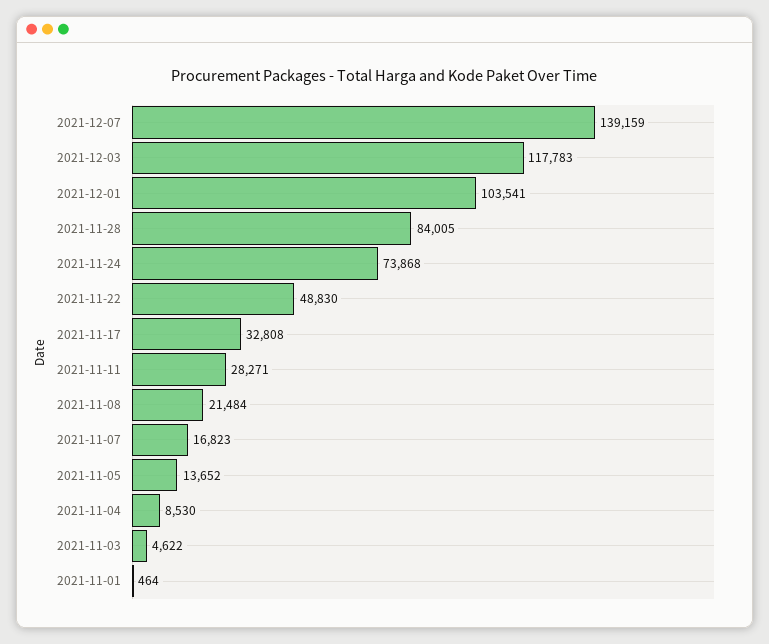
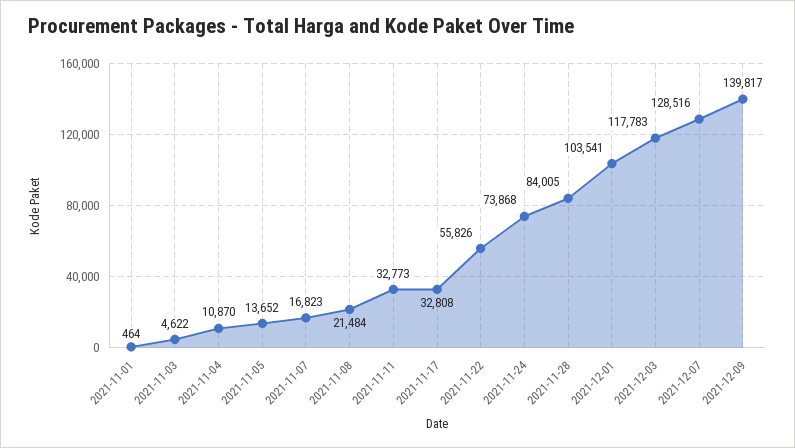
2021-12-07: 139159 -> 128516
2021-11-22: 48830 -> 55826
2021-11-11: 28271 -> 32773
2021-11-04: 8530 -> 10870
2021-12-09: none -> 139817

